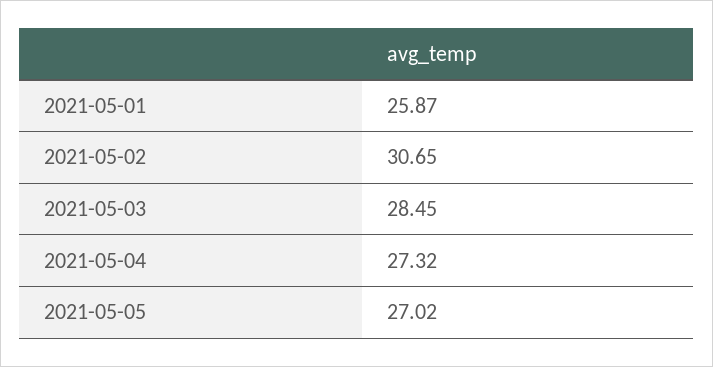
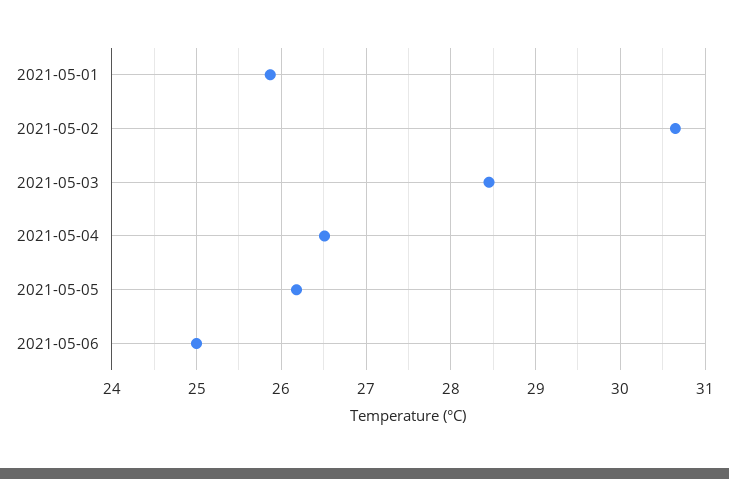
2021-05-04: 27.32 -> 26.5
2021-05-05: 27.02 -> 26.2
2021-05-06: none -> 25

